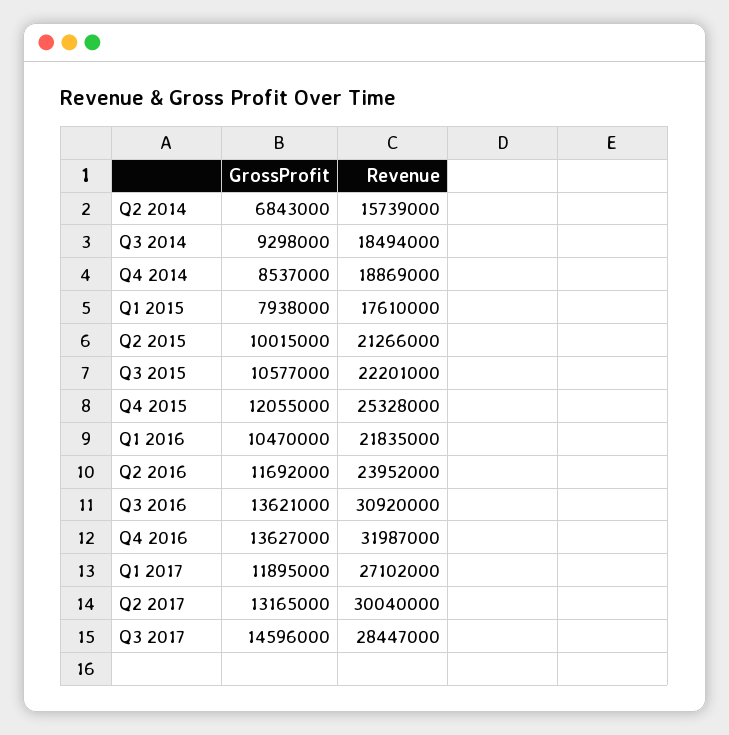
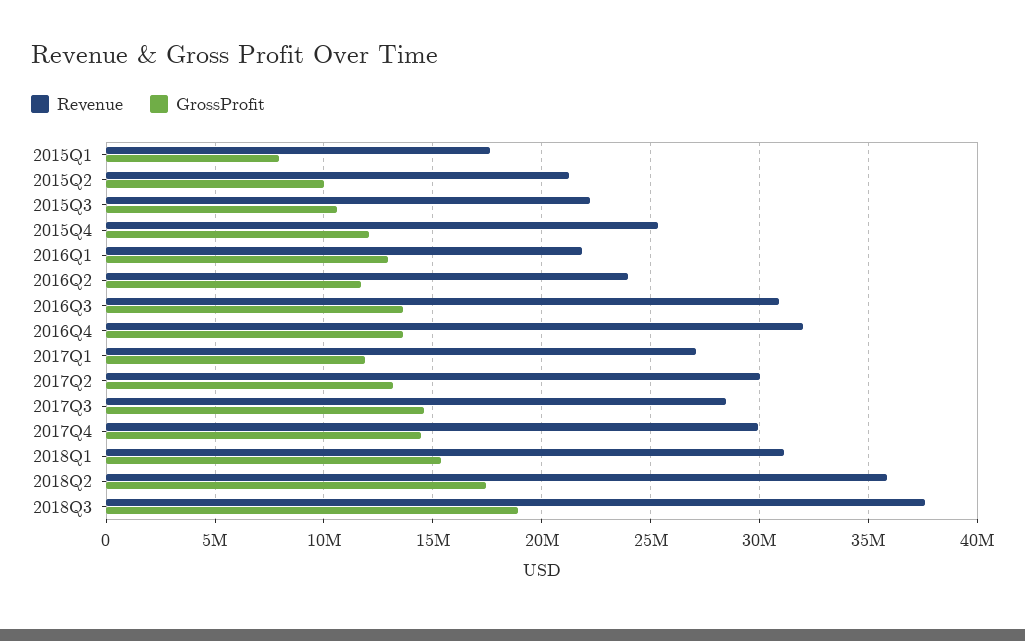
GrossProfit, Q2 2014: 6843000 -> none
Revenue, Q2 2014: 15739000 -> none
GrossProfit, Q3 2014: 9298000 -> none
Revenue, Q3 2014: 18494000 -> none
GrossProfit, Q4 2014: 8537000 -> none
Revenue, Q4 2014: 18869000 -> none
GrossProfit, Q1 2016: 10470000 -> 13000000
Revenue, 2017Q4: none -> 30000000
GrossProfit, 2017Q4: none -> 14500000
Revenue, 2018Q1: none -> 31000000
GrossProfit, 2018Q1: none -> 15500000
Revenue, 2018Q2: none -> 36000000
GrossProfit, 2018Q2: none -> 17500000
Revenue, 2018Q3: none -> 37500000
GrossProfit, 2018Q3: none -> 19000000

